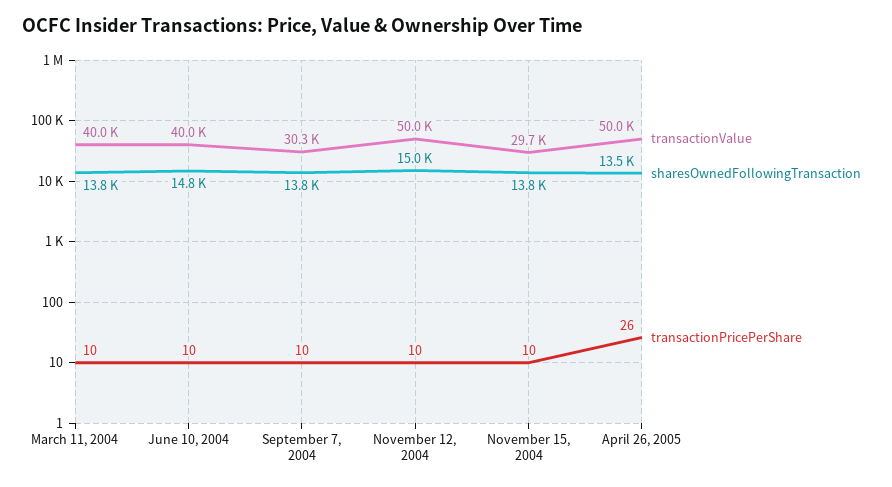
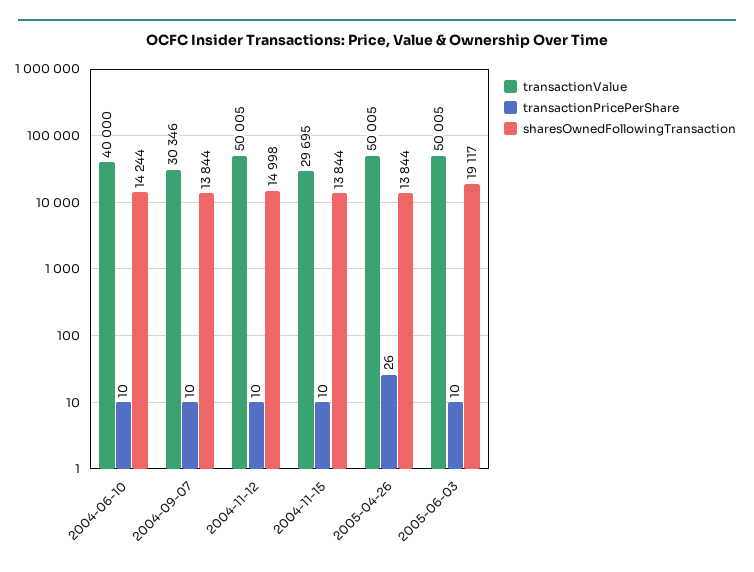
transactionValue, March 11, 2004: 40000 -> none
sharesOwnedFollowingTransaction, March 11, 2004: 13800 -> none
transactionPricePerShare, March 11, 2004: 10 -> none
sharesOwnedFollowingTransaction, June 10, 2004: 14800 -> 14244
sharesOwnedFollowingTransaction, April 26, 2005: 13500 -> 13844
transactionValue, 2005-06-03: none -> 50005
transactionPricePerShare, 2005-06-03: none -> 10
sharesOwnedFollowingTransaction, 2005-06-03: none -> 19117

